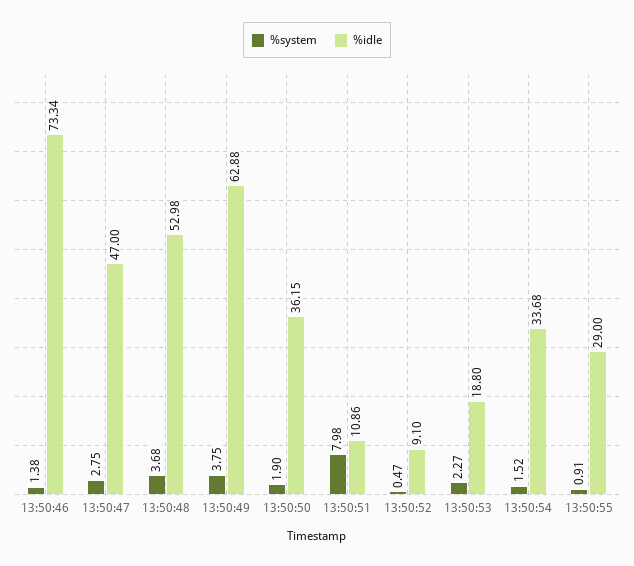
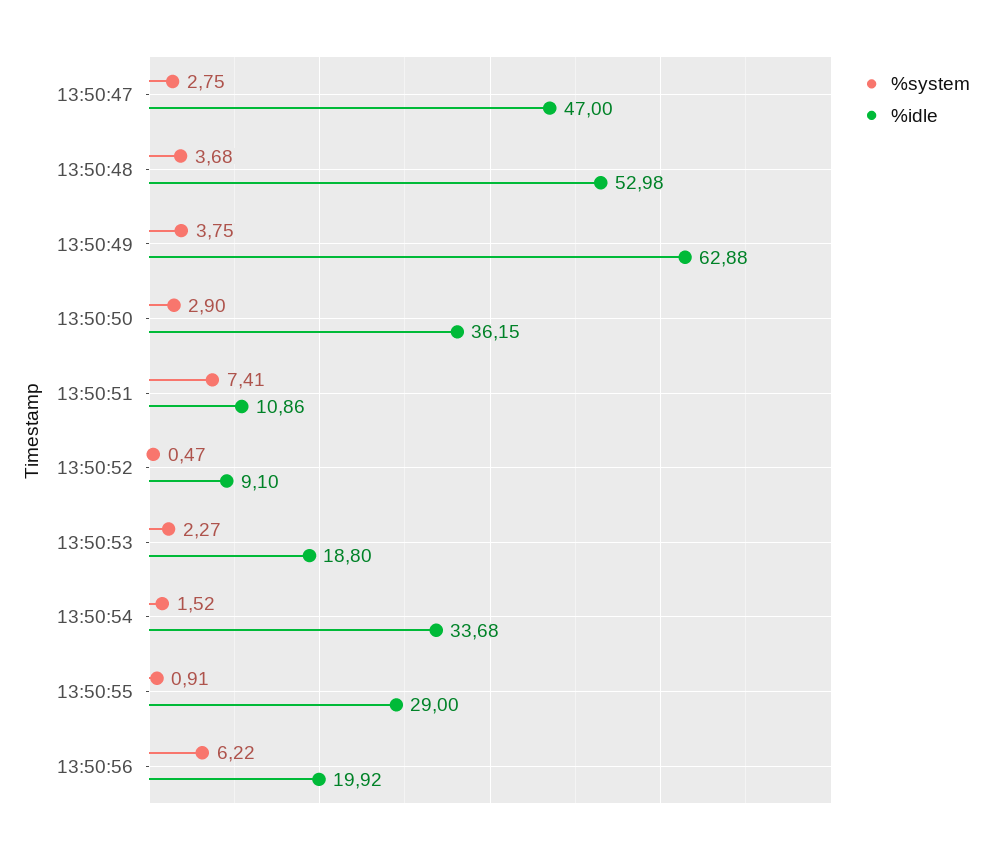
%system, 13:50:46: 1.38 -> none
%idle, 13:50:46: 73.34 -> none
%system, 13:50:50: 1.9 -> 2.9
%system, 13:50:51: 7.98 -> 7.41
%system, 13:50:56: none -> 6.22
%idle, 13:50:56: none -> 19.92

